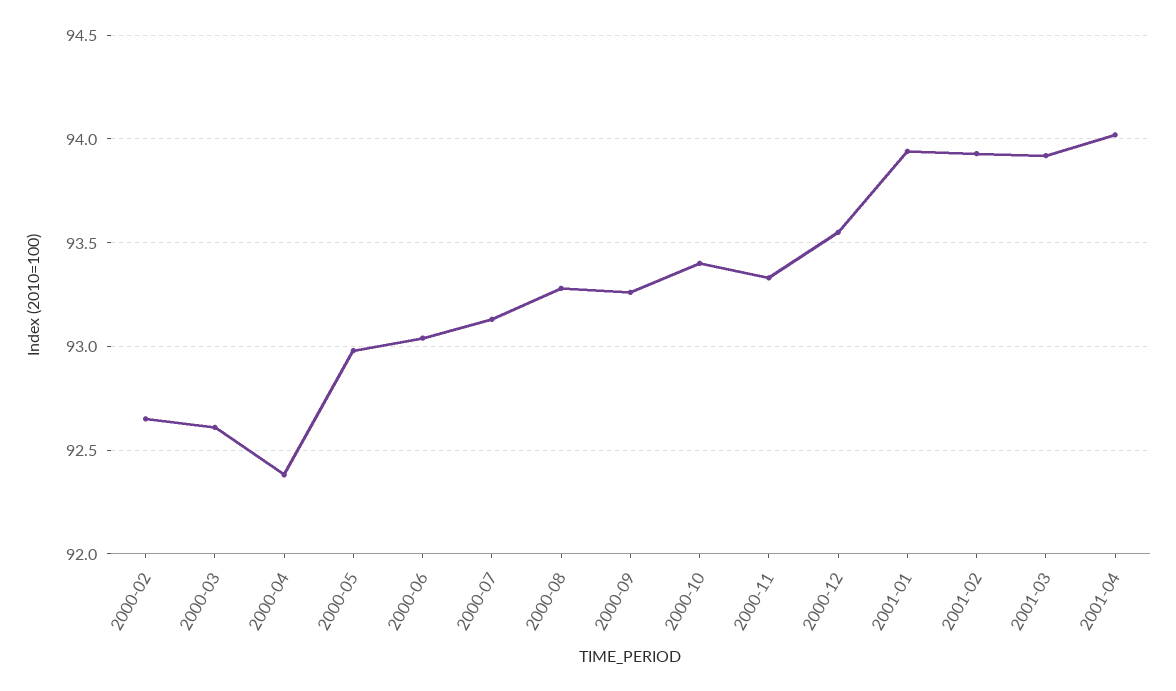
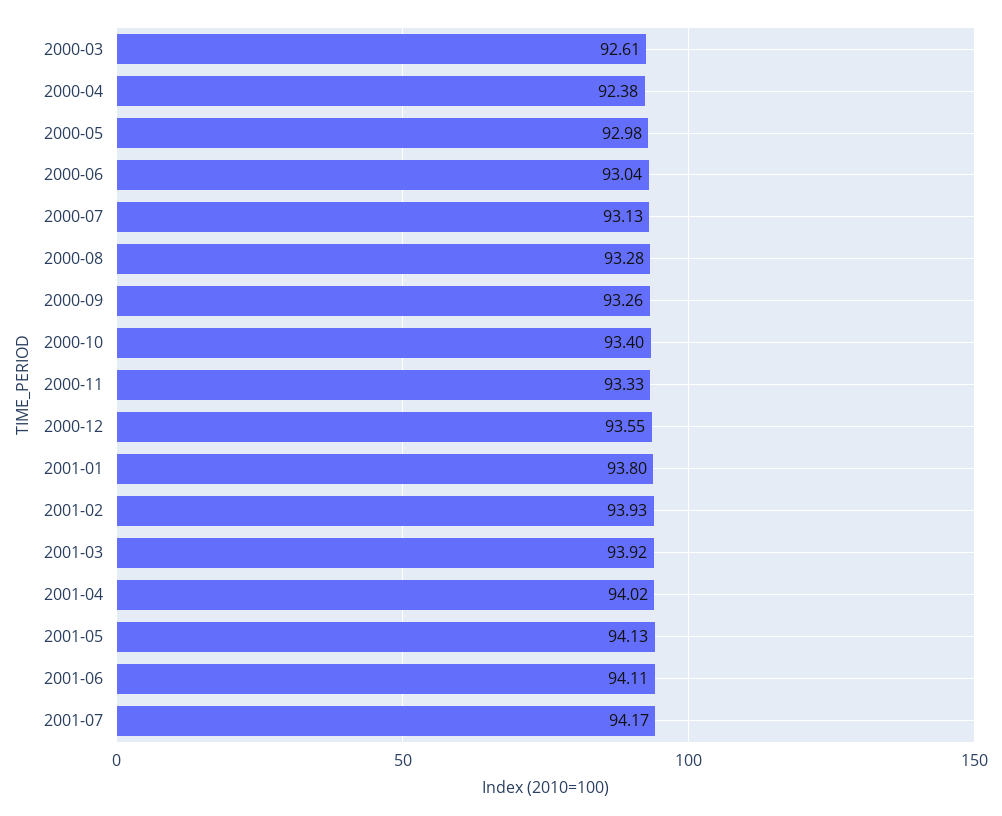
2000-02: 92.65 -> none
2001-01: 93.95 -> 93.8
2001-05: none -> 94.13
2001-06: none -> 94.11
2001-07: none -> 94.17

